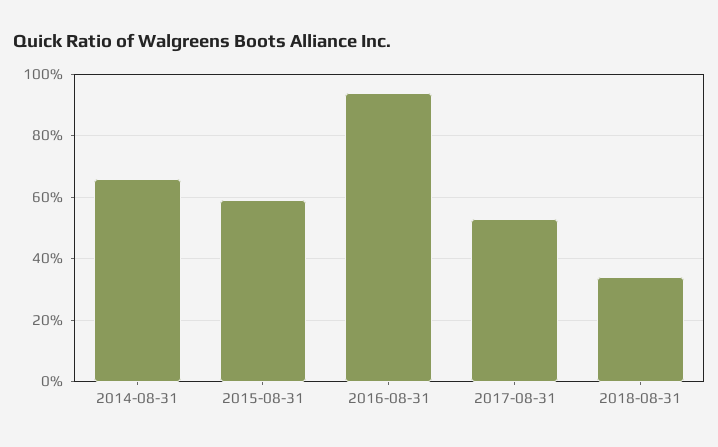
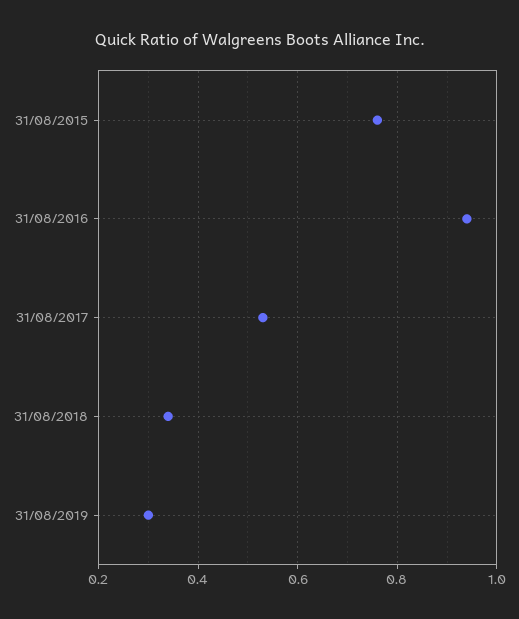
2014-08-31: 0.65 -> none
2015-08-31: 0.6 -> 0.75
31/08/2019: none -> 0.3

